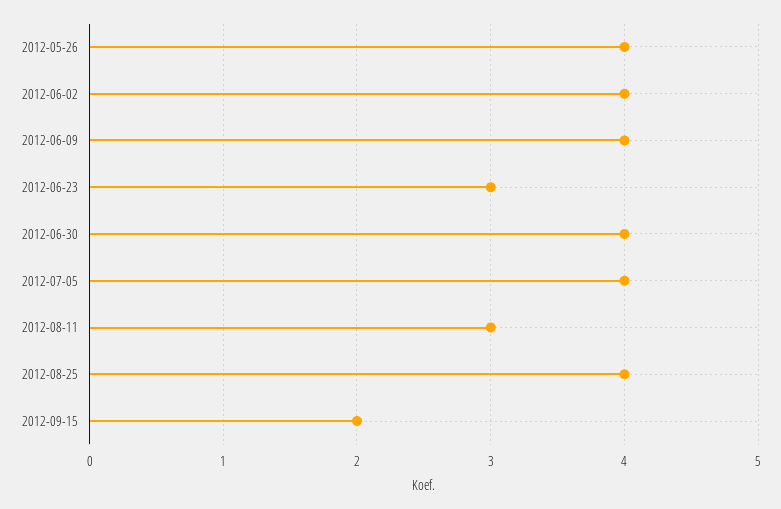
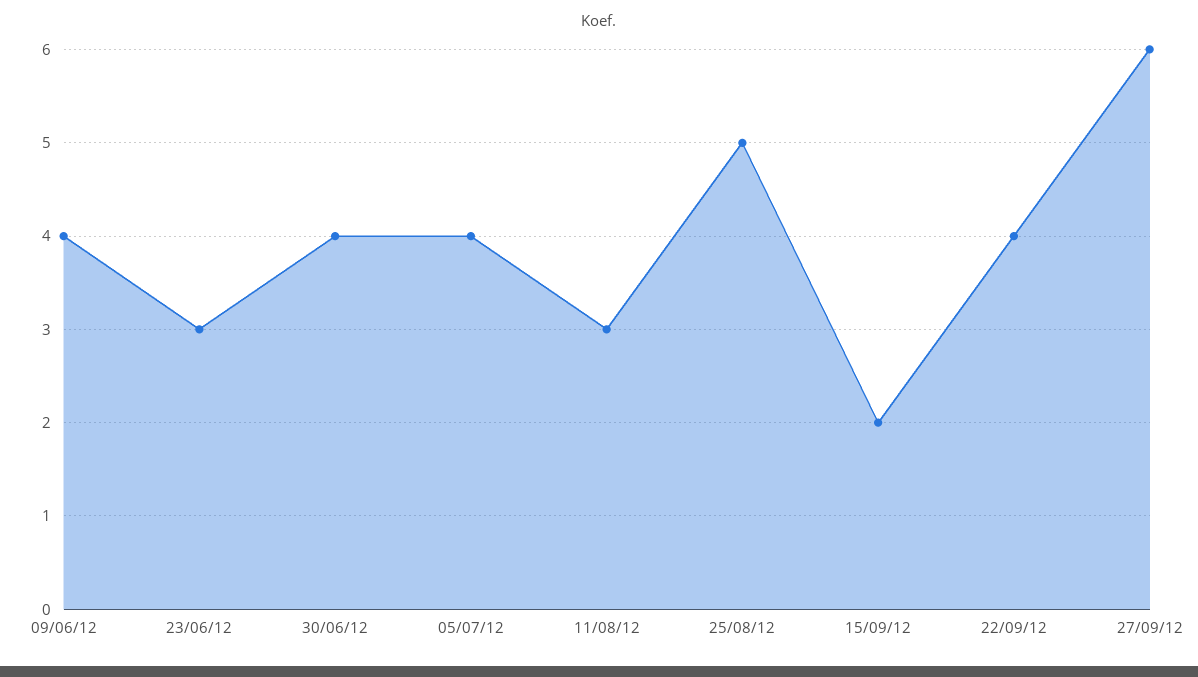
2012-05-26: 4 -> none
2012-06-02: 4 -> none
2012-08-25: 4 -> 5
22/09/12: none -> 4
27/09/12: none -> 6

